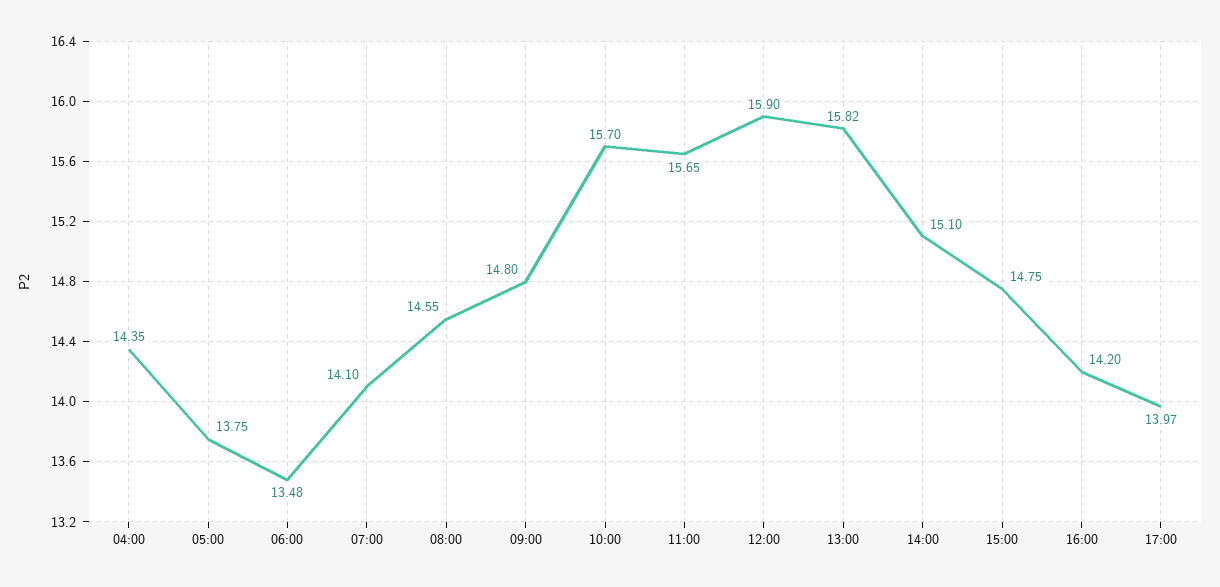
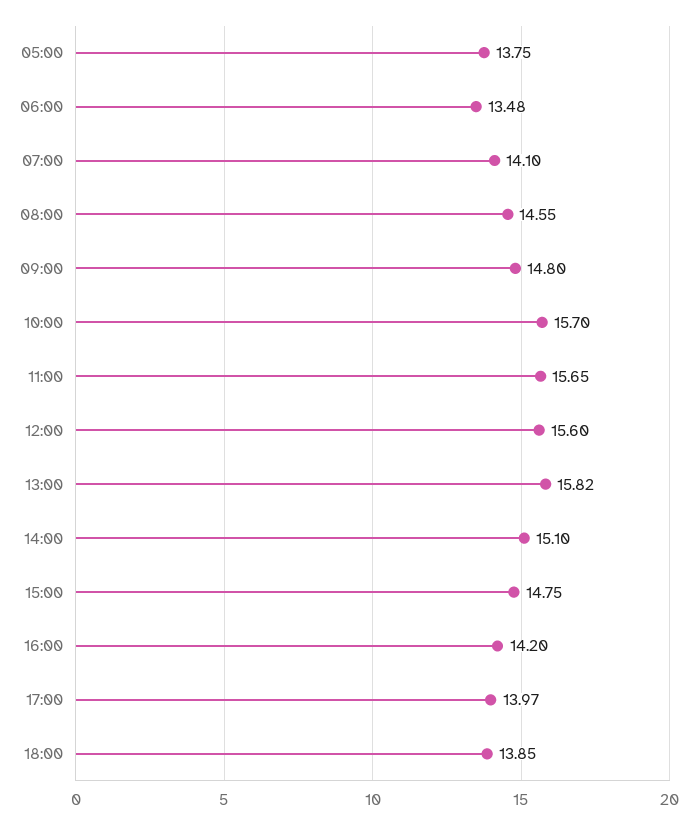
04:00: 14.35 -> none
12:00: 15.9 -> 15.6
18:00: none -> 13.85

